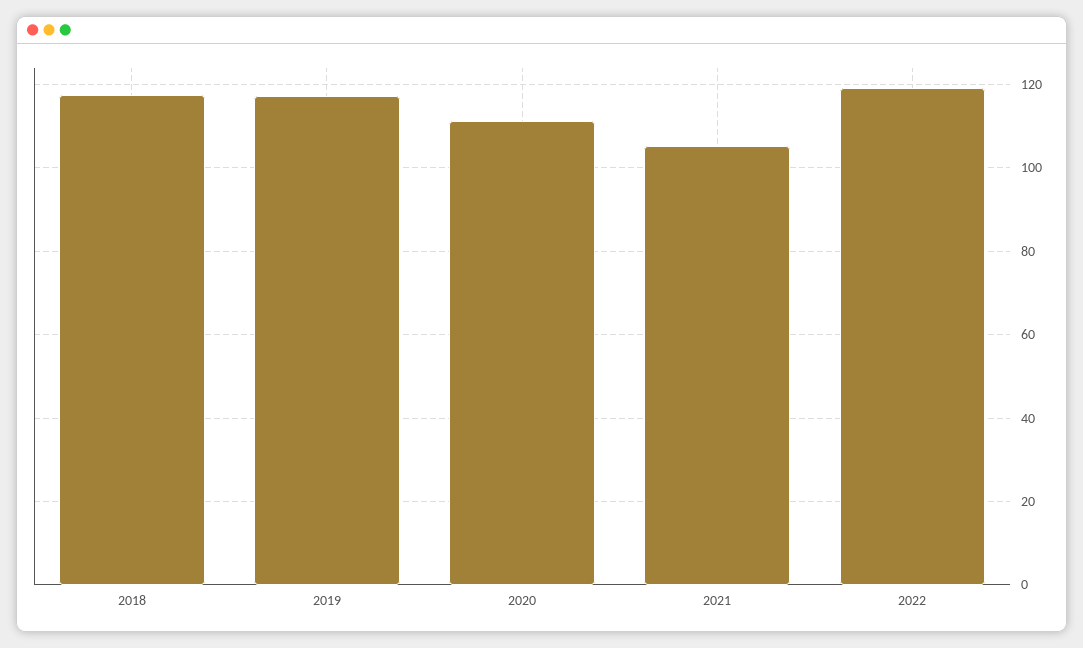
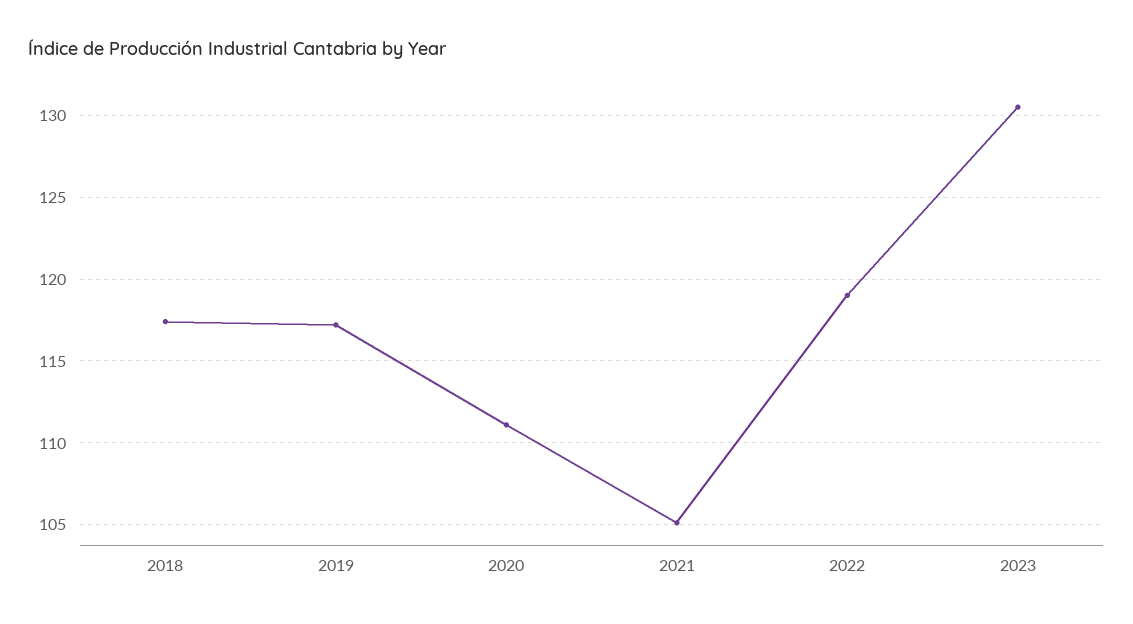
2023: none -> 130.5

